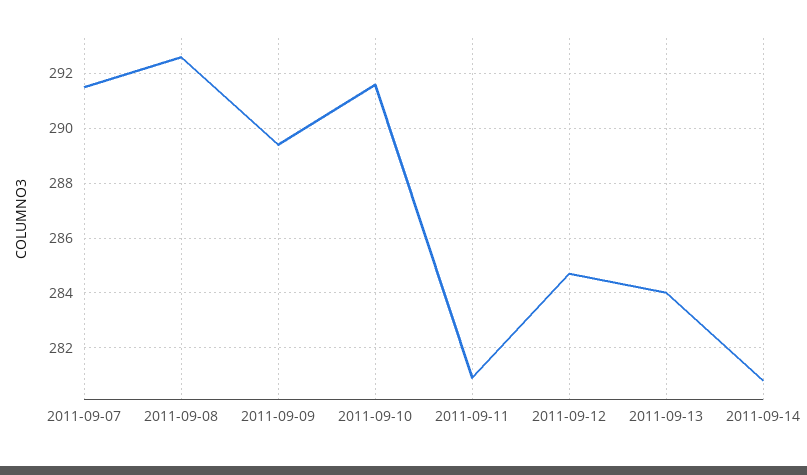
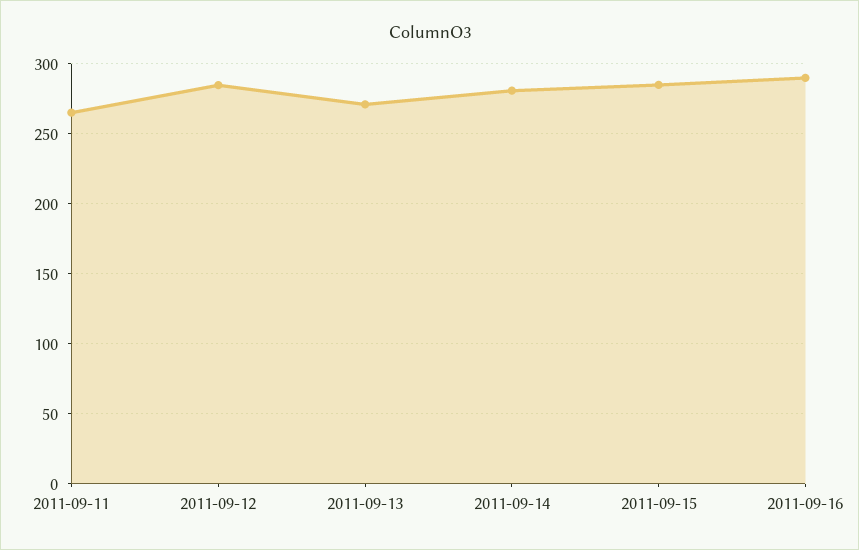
2011-09-07: 291.5 -> none
2011-09-08: 292.5 -> none
2011-09-09: 289.5 -> none
2011-09-10: 291.5 -> none
2011-09-11: 281 -> 265
2011-09-13: 284 -> 270
2011-09-15: none -> 285
2011-09-16: none -> 290

